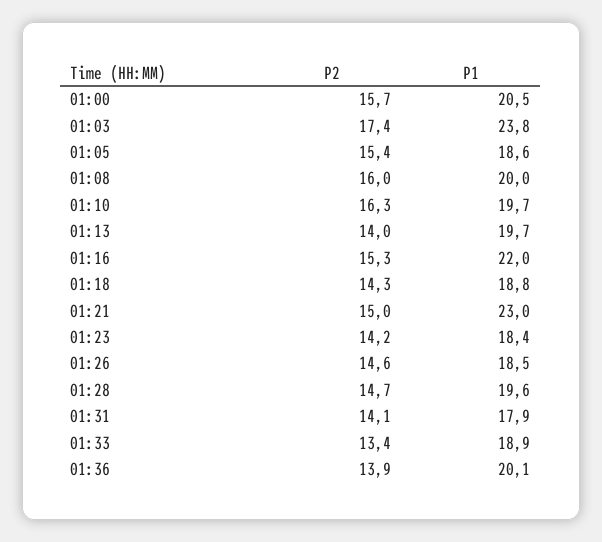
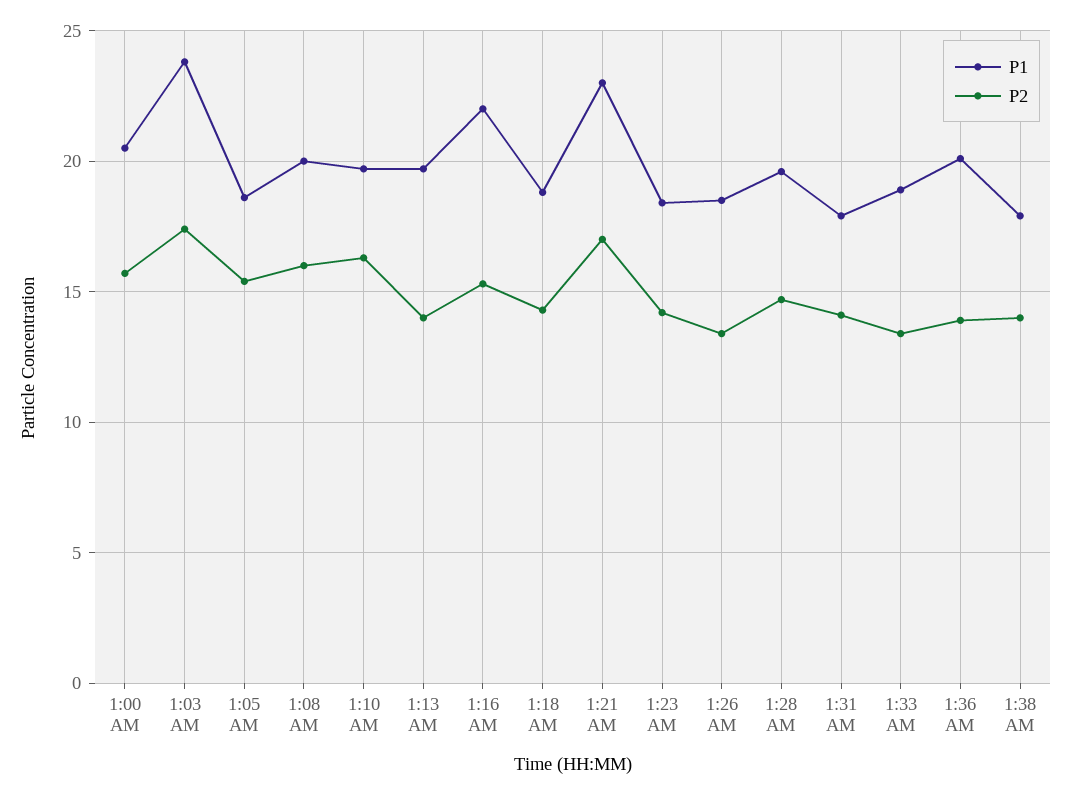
P2, 01:21: 15 -> 17
P2, 01:26: 14.6 -> 13.5
P1, 1:38 AM: none -> 18
P2, 1:38 AM: none -> 14

